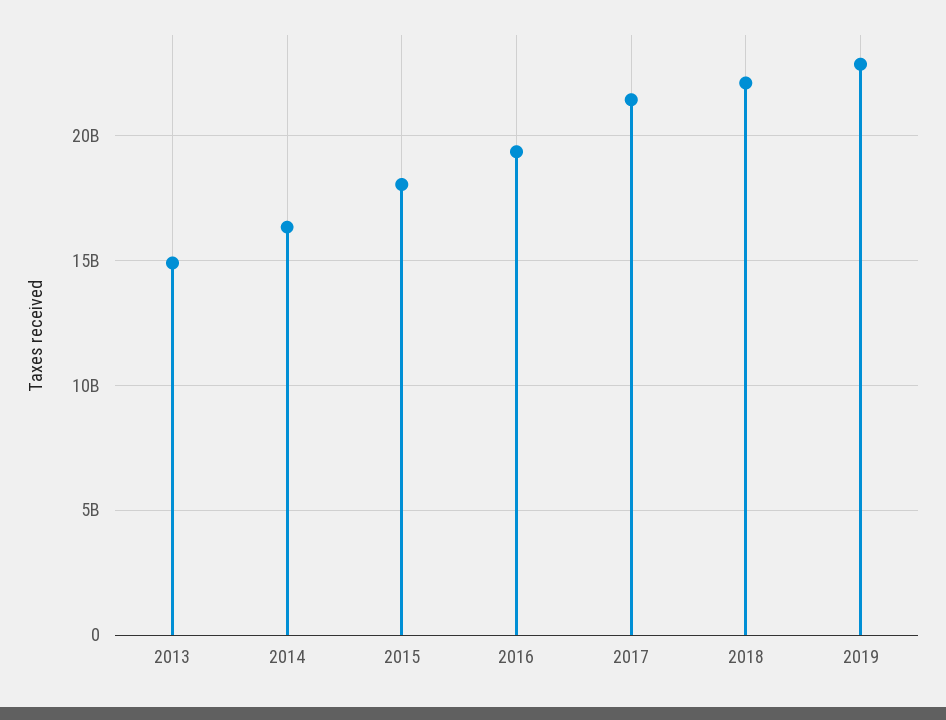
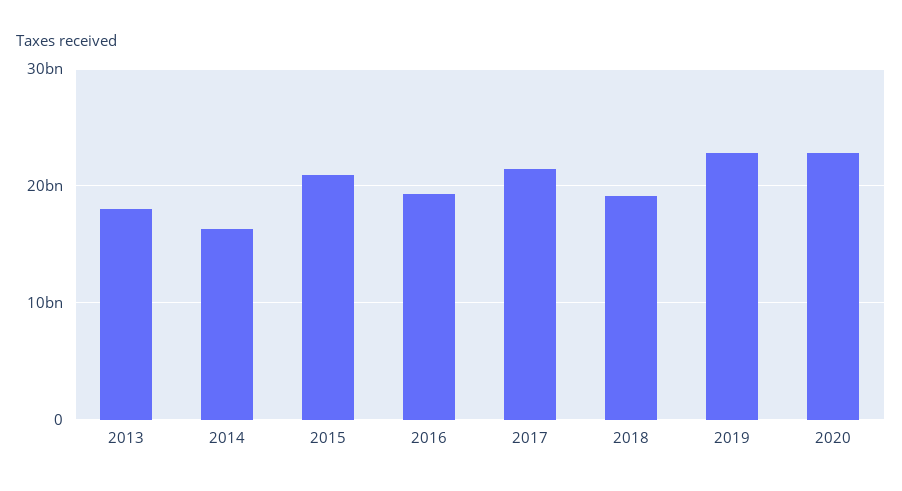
2013: 15000000000 -> 18000000000
2015: 18000000000 -> 21000000000
2018: 22000000000 -> 19000000000
2020: none -> 23000000000

